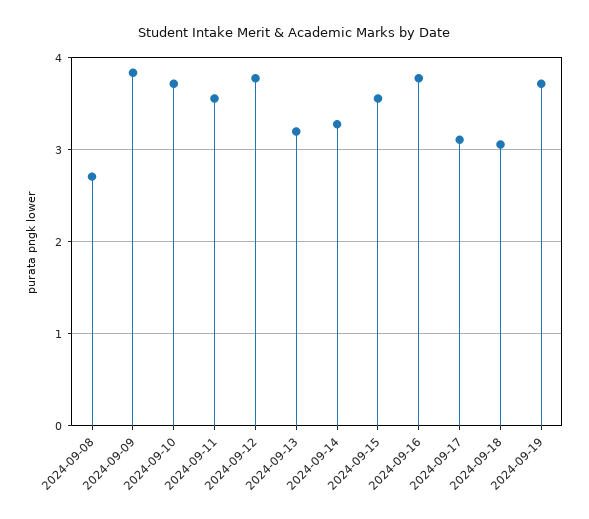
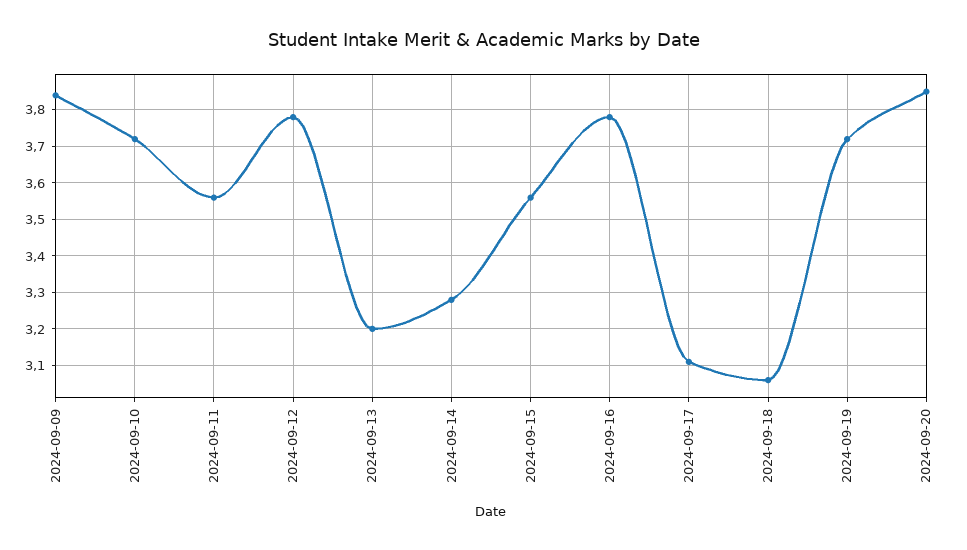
2024-09-08: 2.7 -> none
2024-09-20: none -> 3.85

